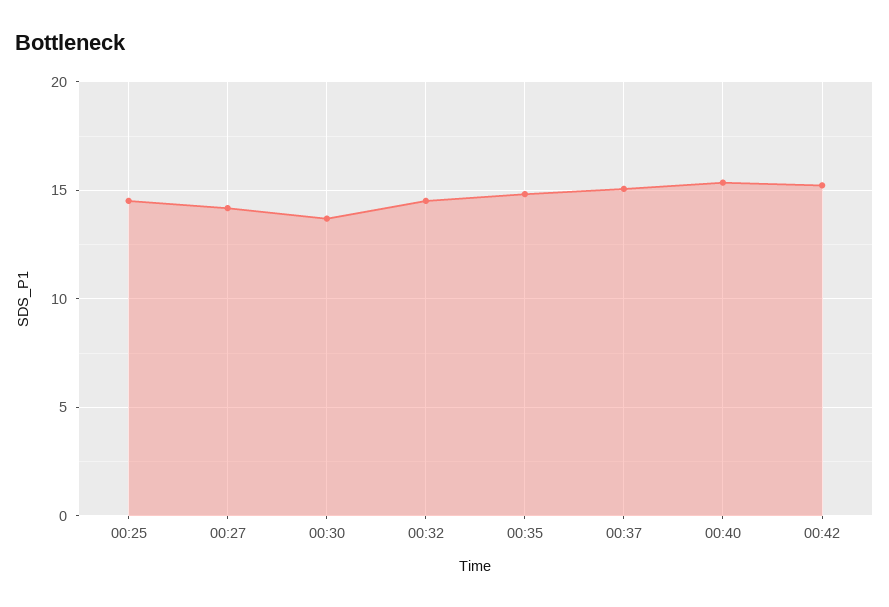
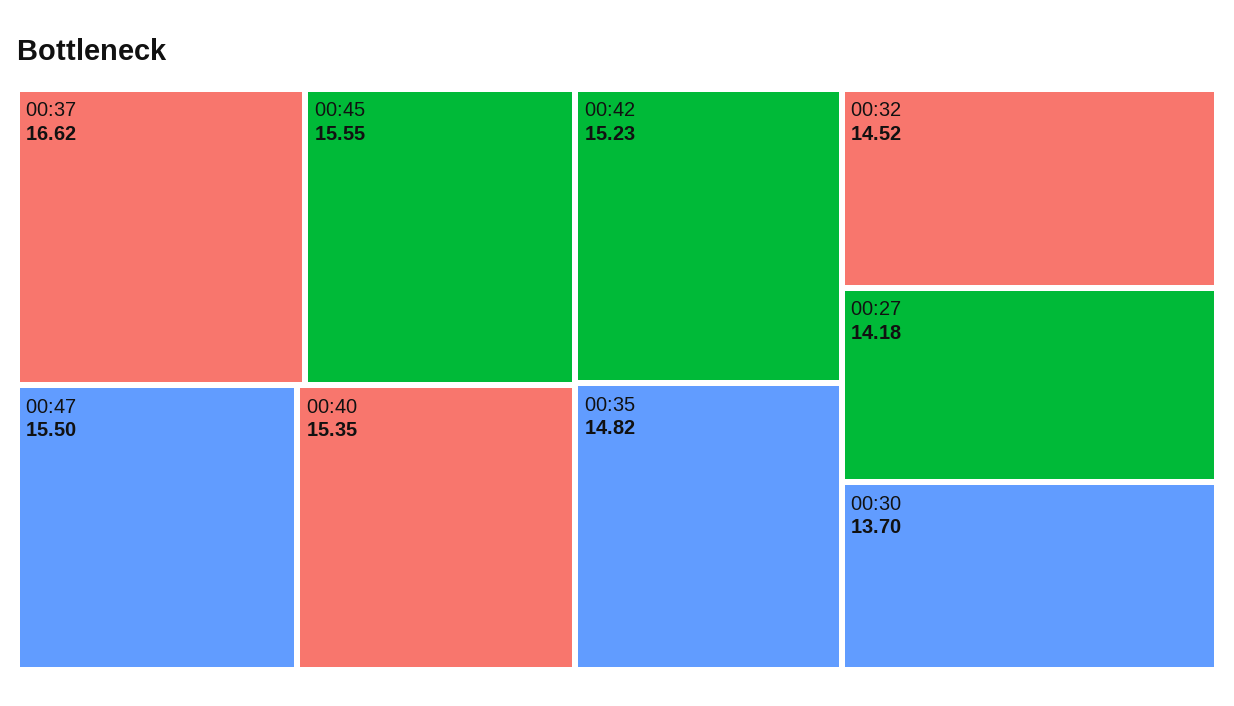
00:25: 14.5 -> none
00:37: 15 -> 16.62
00:45: none -> 15.55
00:47: none -> 15.5

